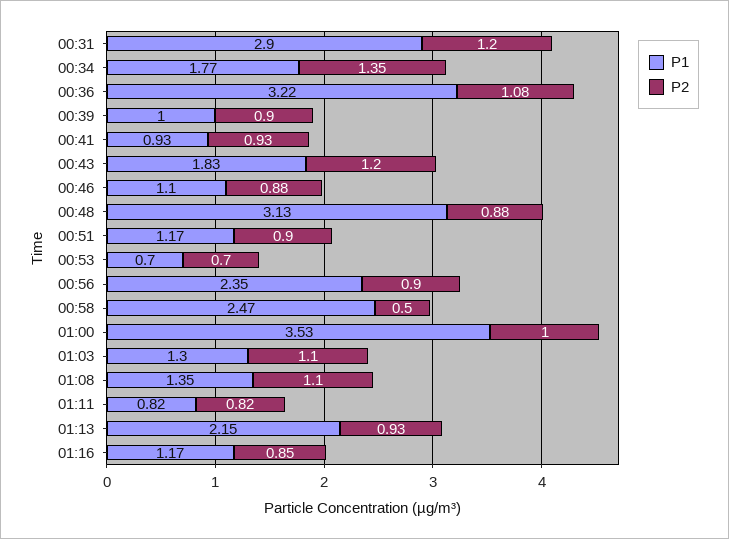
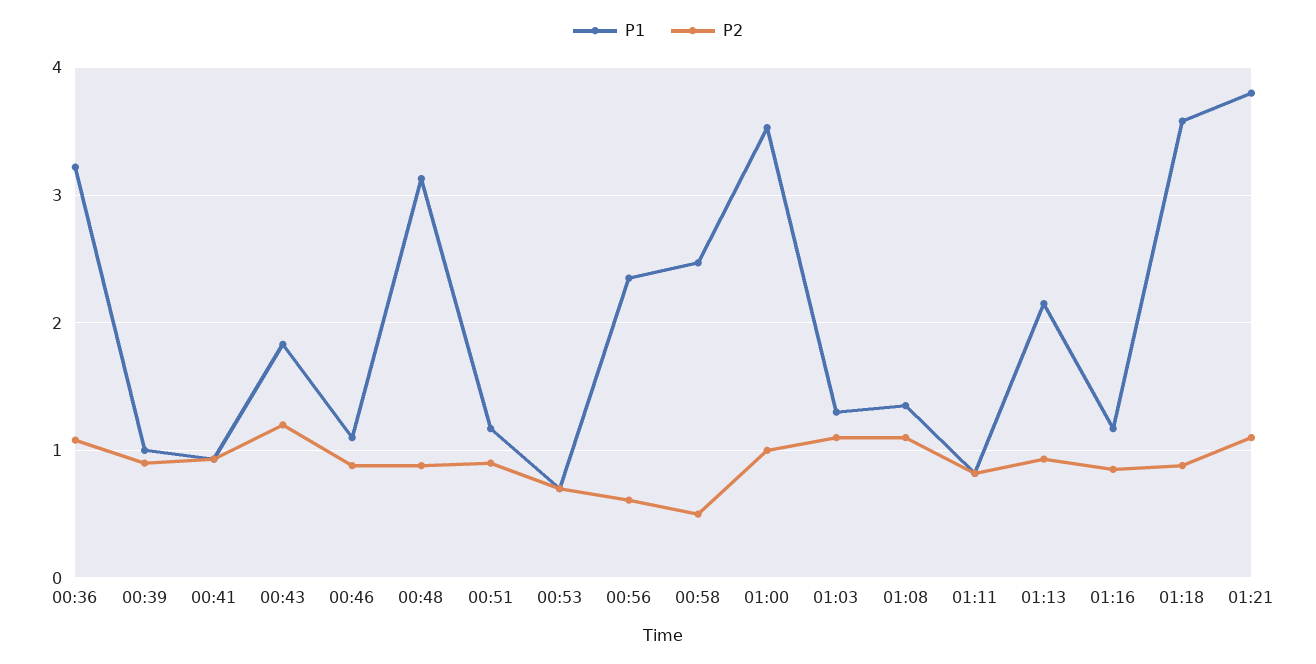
P1, 00:31: 2.9 -> none
P2, 00:31: 1.2 -> none
P1, 00:34: 1.77 -> none
P2, 00:34: 1.35 -> none
P2, 00:56: 0.9 -> 0.6
P1, 01:18: none -> 3.6
P2, 01:18: none -> 0.9
P1, 01:21: none -> 3.8
P2, 01:21: none -> 1.1

